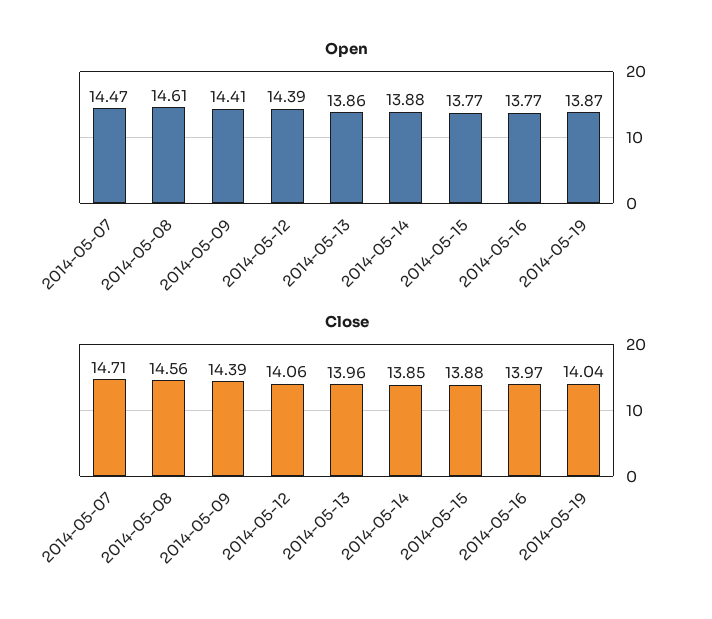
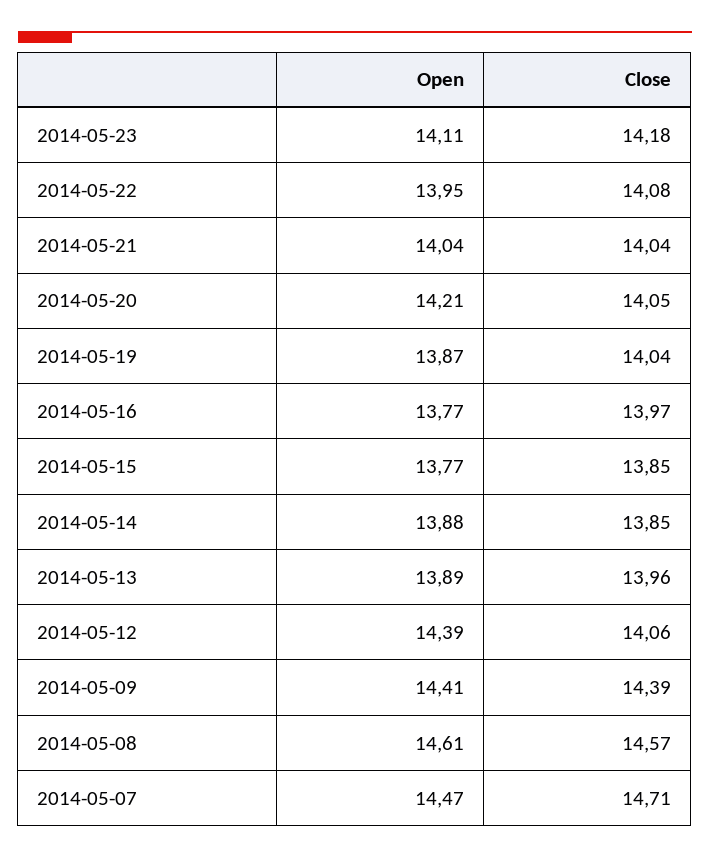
Open, 2014-05-13: 13.86 -> 13.89
Close, 2014-05-08: 14.56 -> 14.57
Close, 2014-05-15: 13.88 -> 13.85
Open, 2014-05-23: none -> 14.11
Close, 2014-05-23: none -> 14.18
Open, 2014-05-22: none -> 13.95
Close, 2014-05-22: none -> 14.08
Open, 2014-05-21: none -> 14.04
Close, 2014-05-21: none -> 14.04
Open, 2014-05-20: none -> 14.21
Close, 2014-05-20: none -> 14.05

